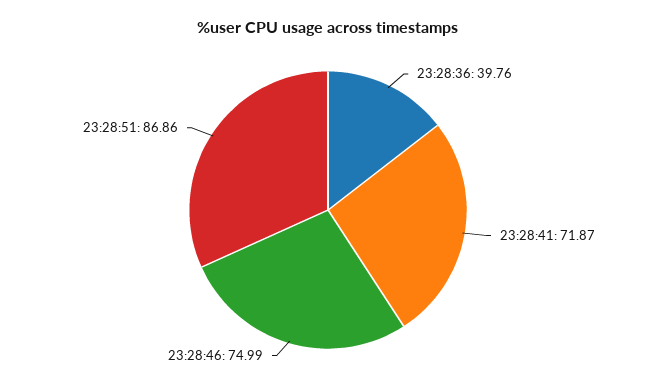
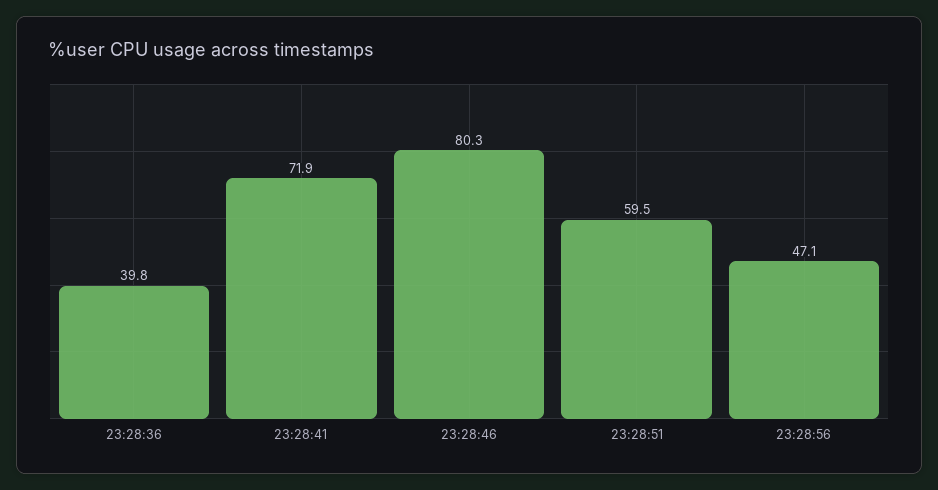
23:28:46: 74.99 -> 80.3
23:28:51: 86.86 -> 59.5
23:28:56: none -> 47.1

